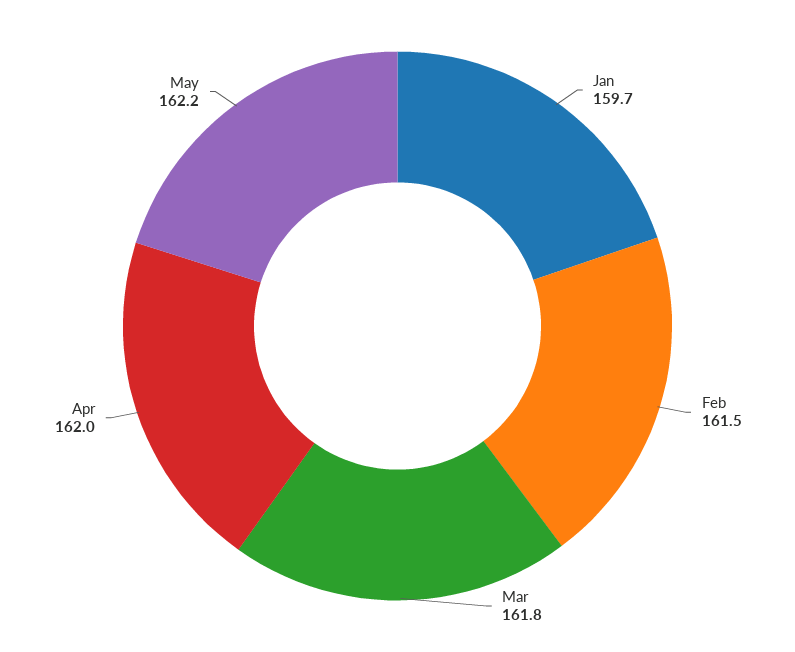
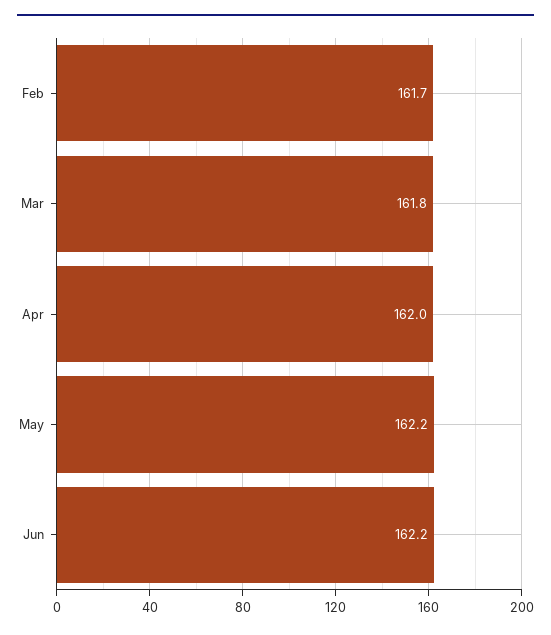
Jan: 159.7 -> none
Feb: 161.5 -> 161.7
Jun: none -> 162.2

